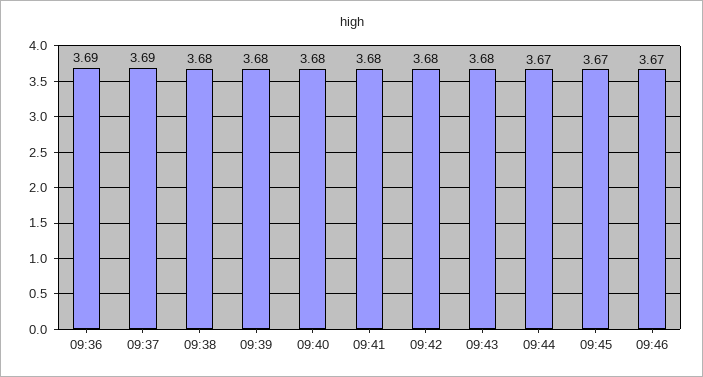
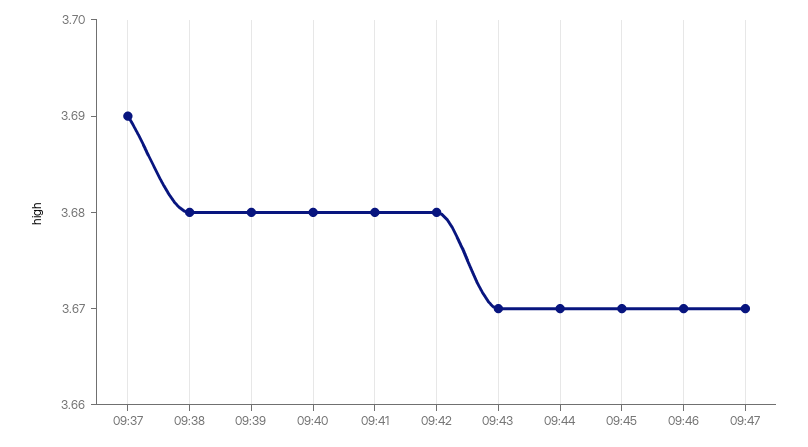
09:36: 3.69 -> none
09:43: 3.68 -> 3.67
09:47: none -> 3.67

